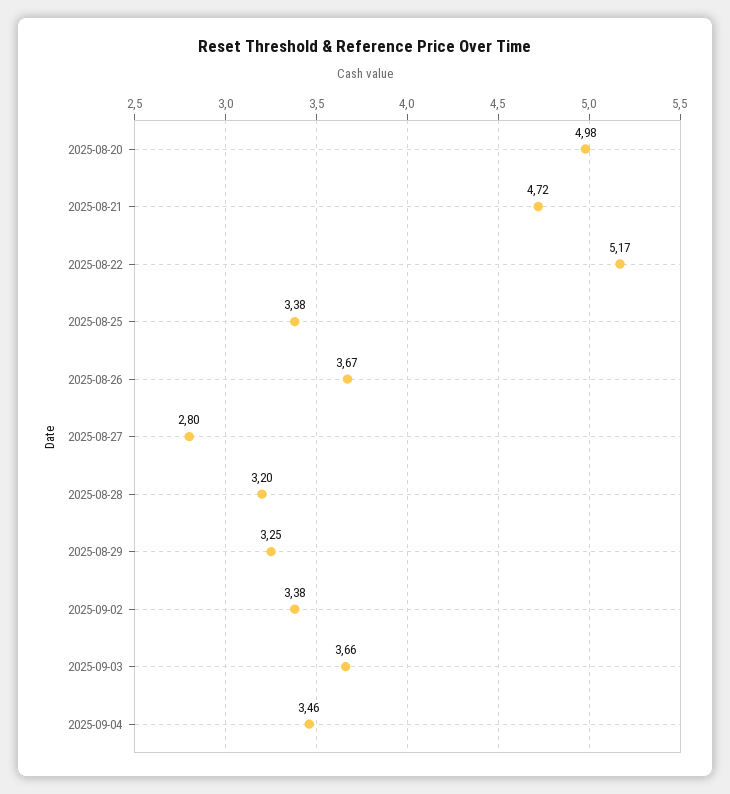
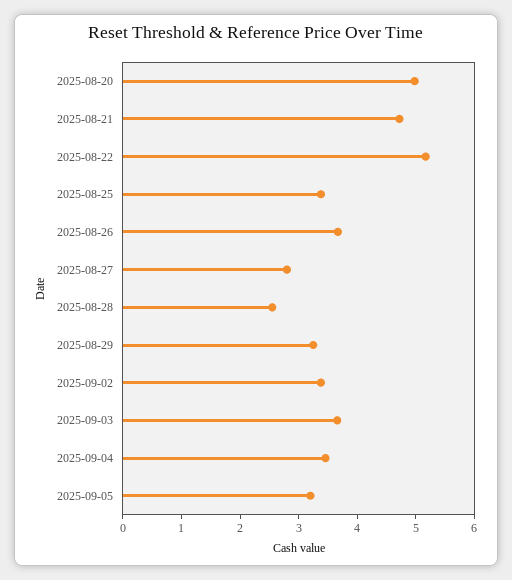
2025-08-28: 3.2 -> 2.6
2025-09-05: none -> 3.2

